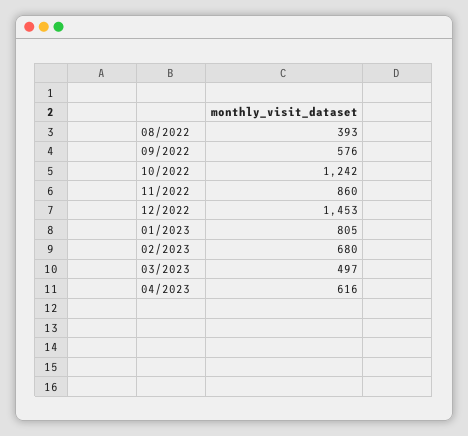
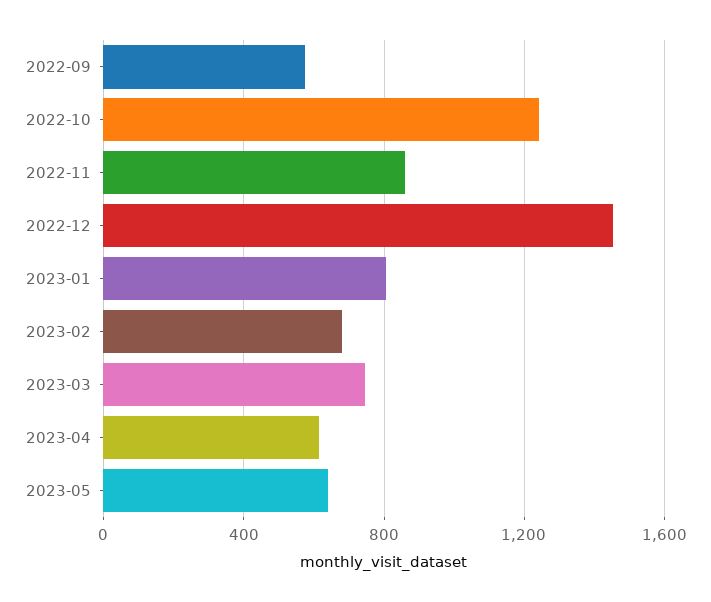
08/2022: 393 -> none
03/2023: 497 -> 750
2023-05: none -> 650

